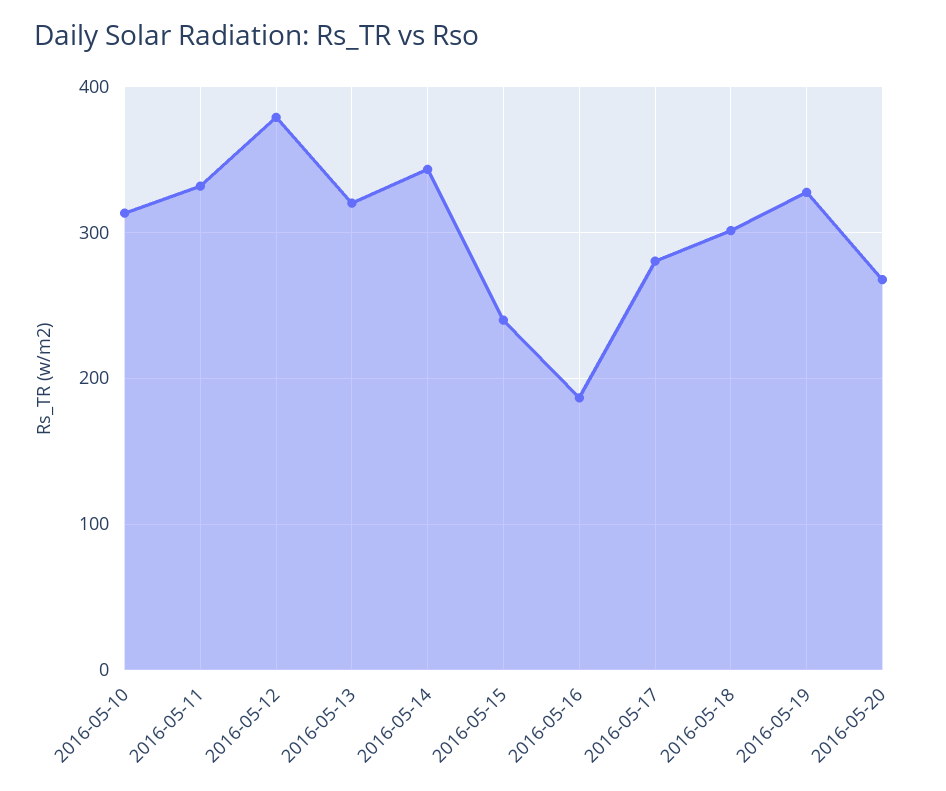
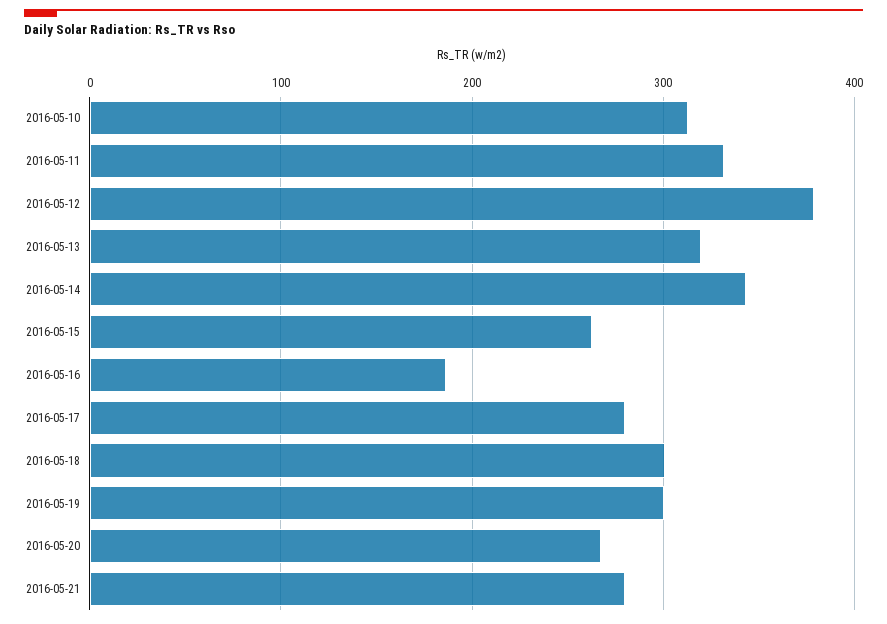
2016-05-15: 240 -> 260
2016-05-19: 330 -> 300
2016-05-21: none -> 280

